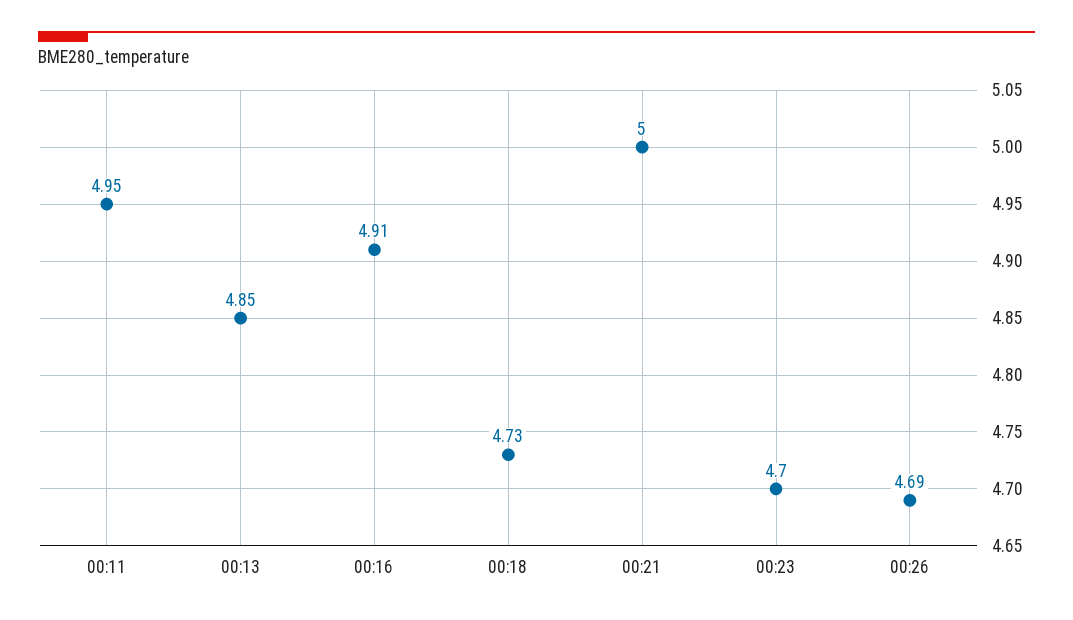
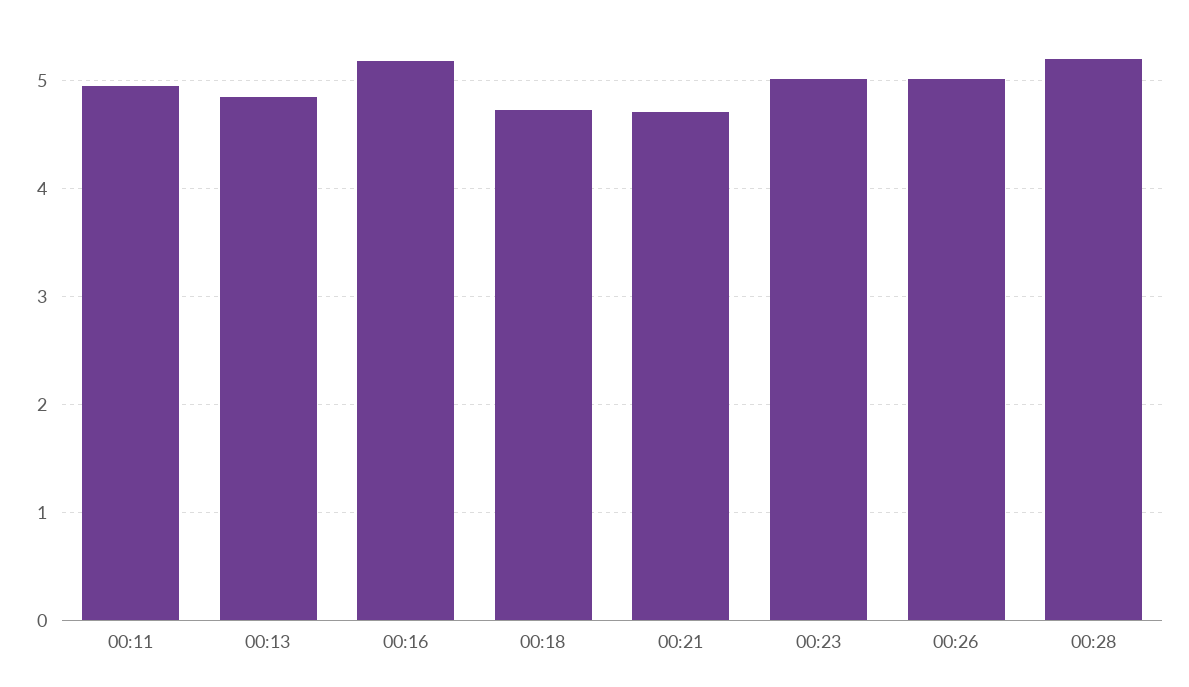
00:16: 4.91 -> 5.2
00:21: 5 -> 4.7
00:23: 4.7 -> 5
00:26: 4.69 -> 5
00:28: none -> 5.2

